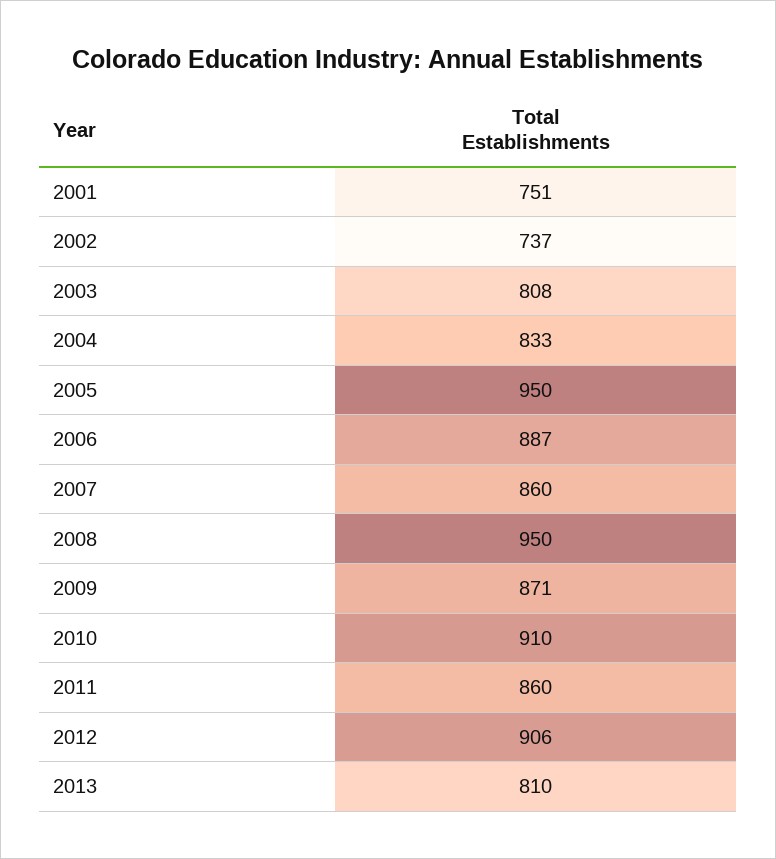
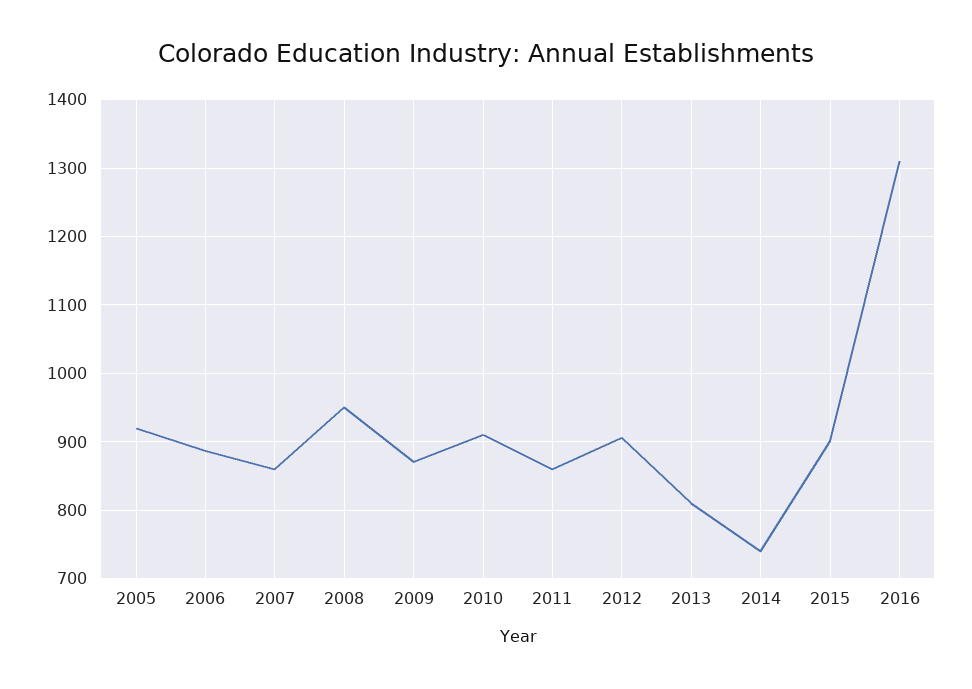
2001: 751 -> none
2002: 737 -> none
2003: 808 -> none
2004: 833 -> none
2005: 950 -> 920
2014: none -> 740
2015: none -> 900
2016: none -> 1310

